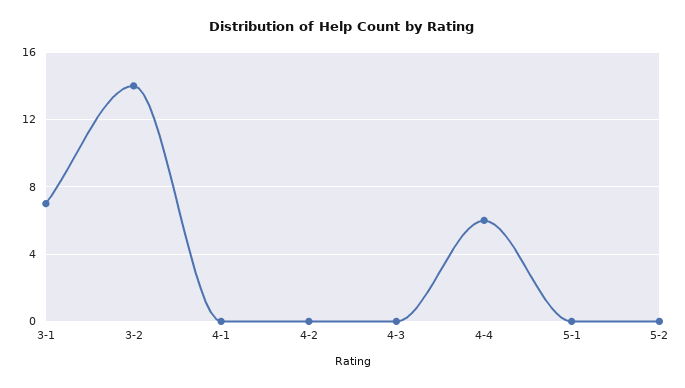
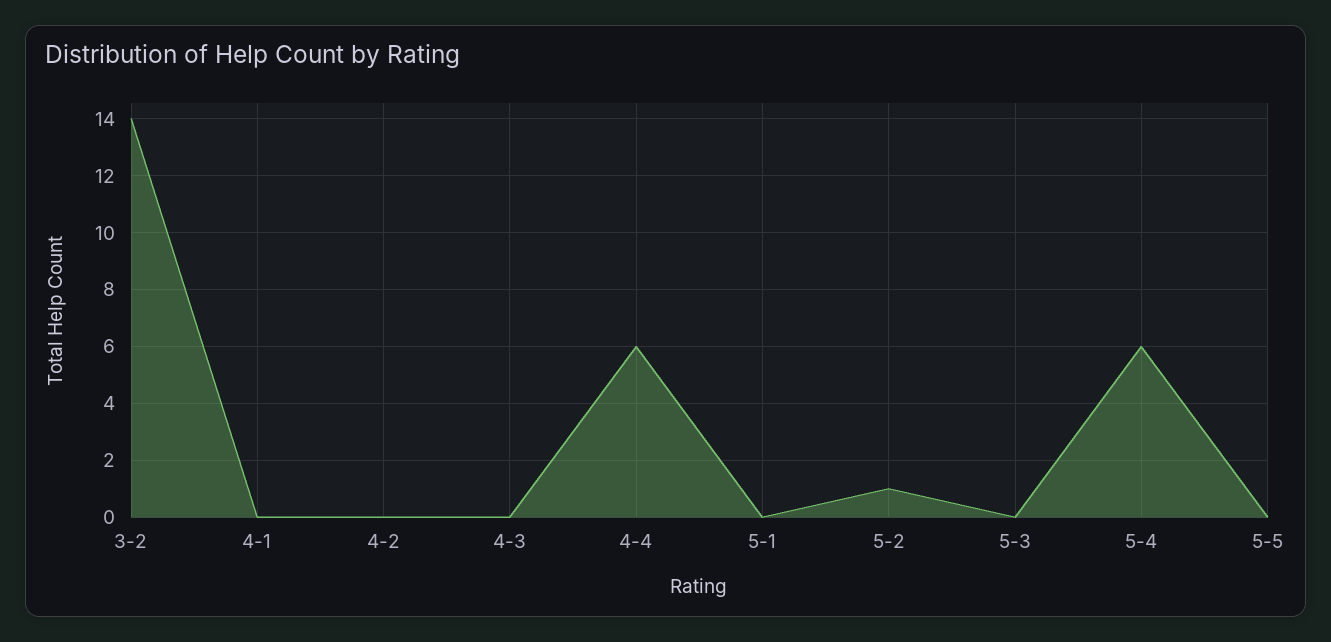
3-1: 7 -> none
5-2: 0 -> 1
5-3: none -> 0
5-4: none -> 6
5-5: none -> 0

